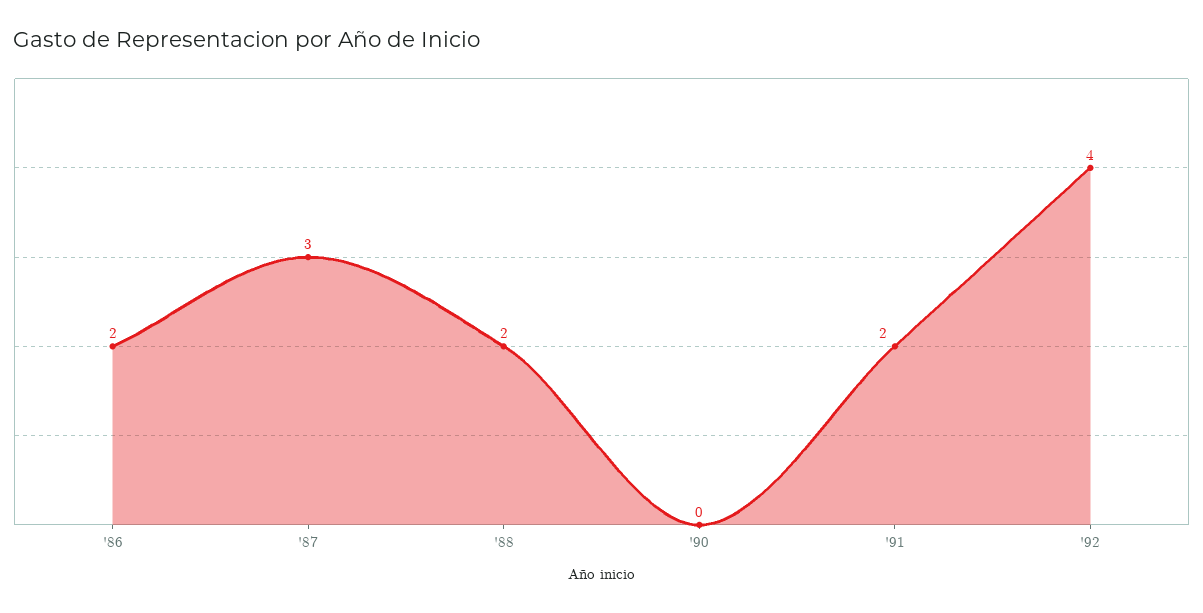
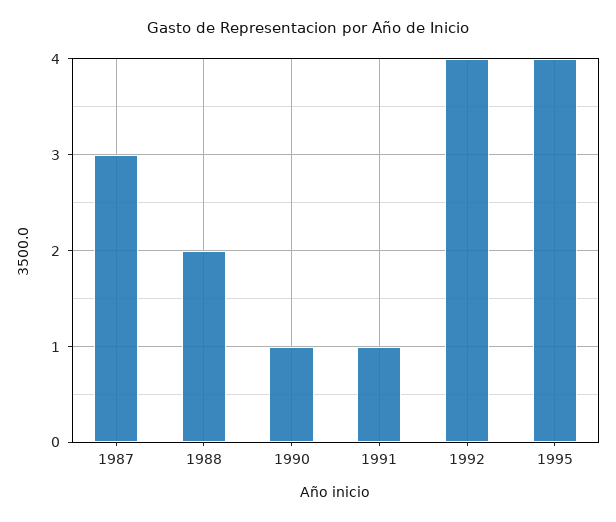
'86: 2 -> none
'90: 0 -> 1
'91: 2 -> 1
1995: none -> 4

